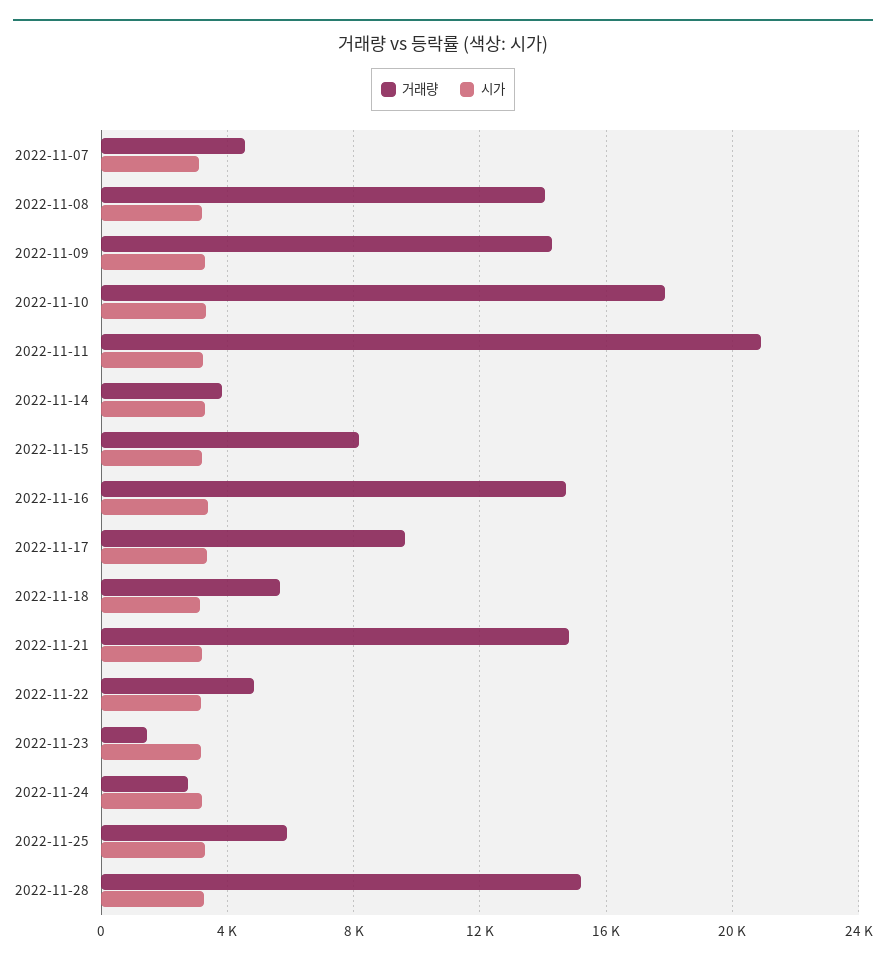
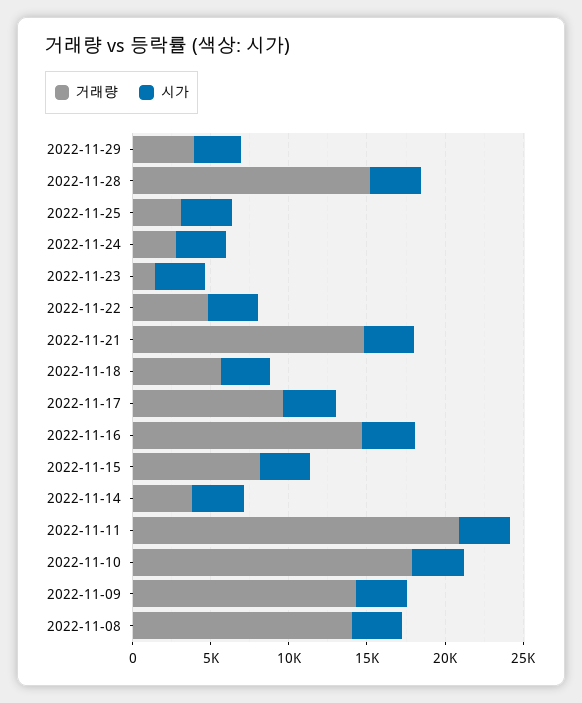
거래량, 2022-11-07: 4500 -> none
시가, 2022-11-07: 3000 -> none
거래량, 2022-11-25: 6000 -> 3000
거래량, 2022-11-29: none -> 4000
시가, 2022-11-29: none -> 3000

